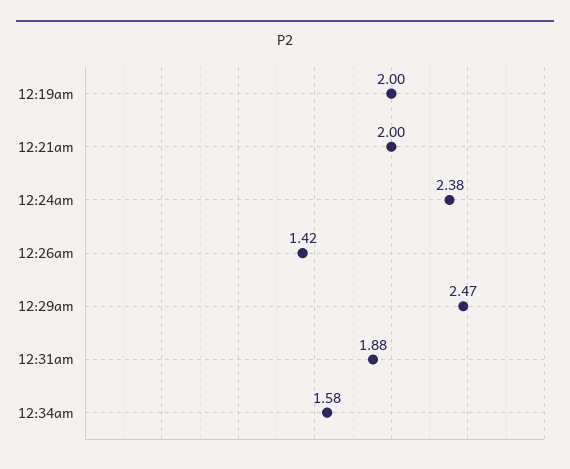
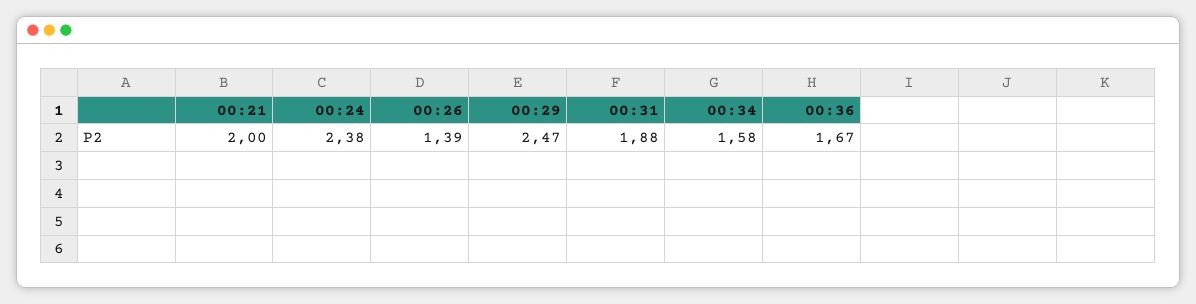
12:19am: 2 -> none
12:26am: 1.42 -> 1.39
00:36: none -> 1.67

